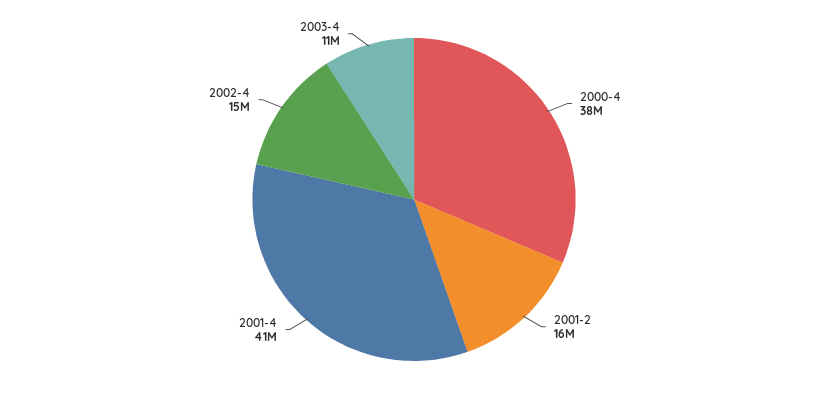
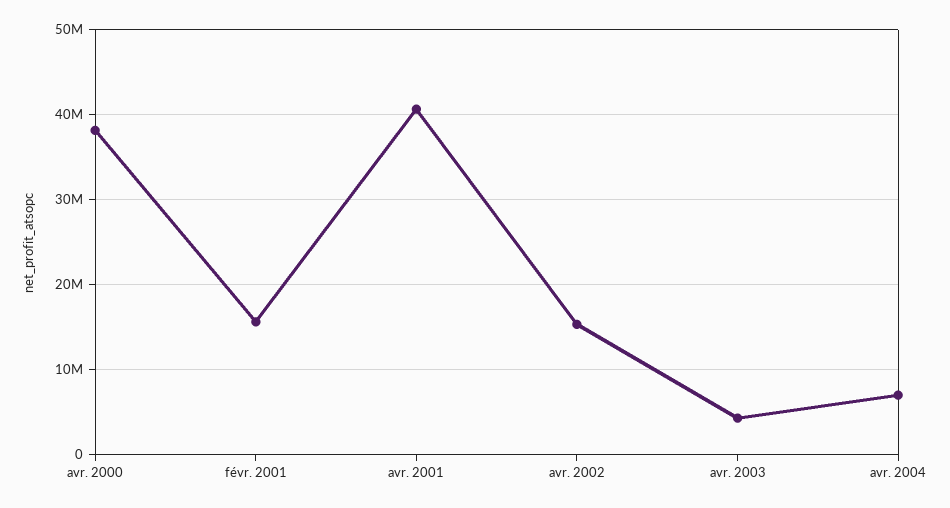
2003-4: 11000000 -> 4000000
avr. 2004: none -> 7000000

